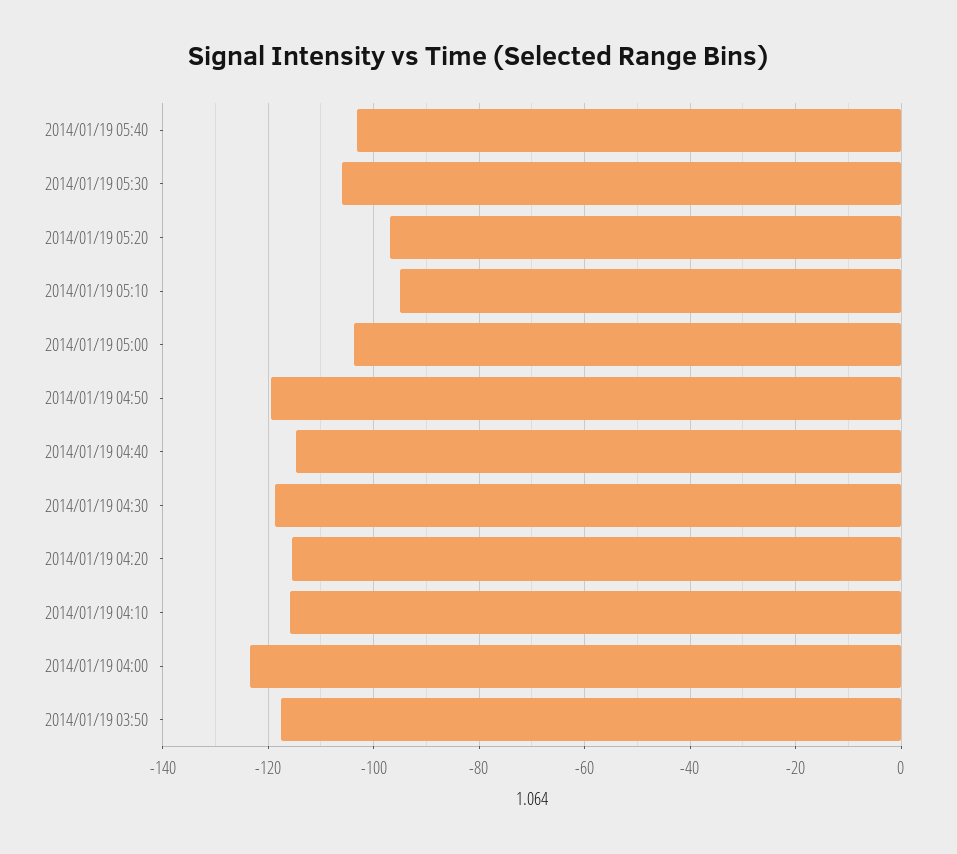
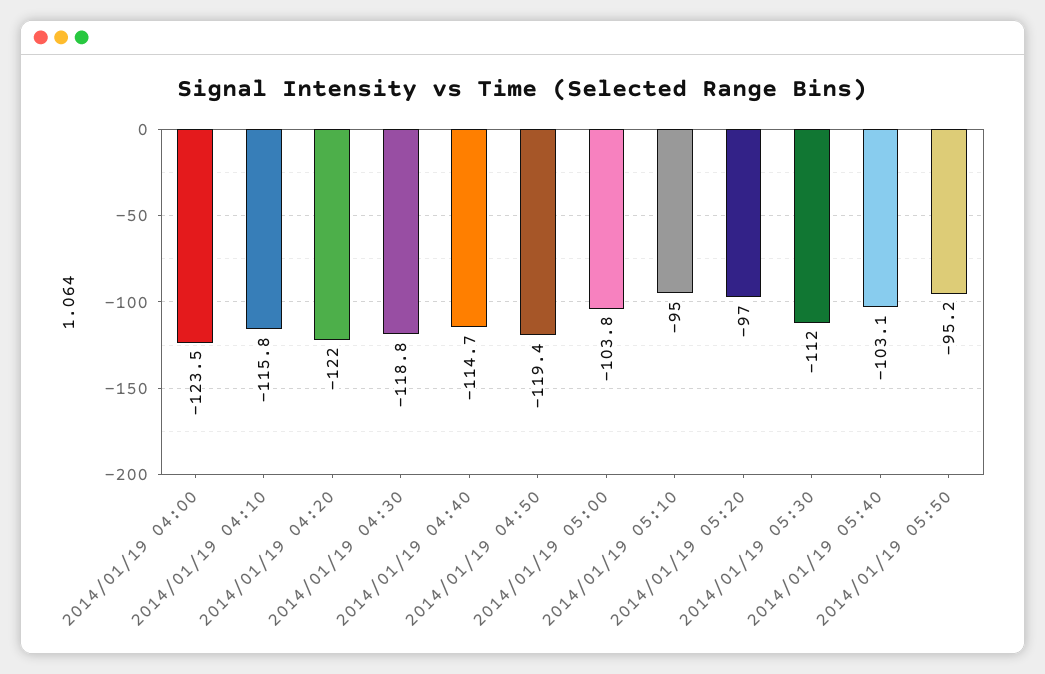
2014/01/19 05:30: -106 -> -112
2014/01/19 04:20: -116 -> -122
2014/01/19 03:50: -118 -> none
2014/01/19 05:50: none -> -95.2

